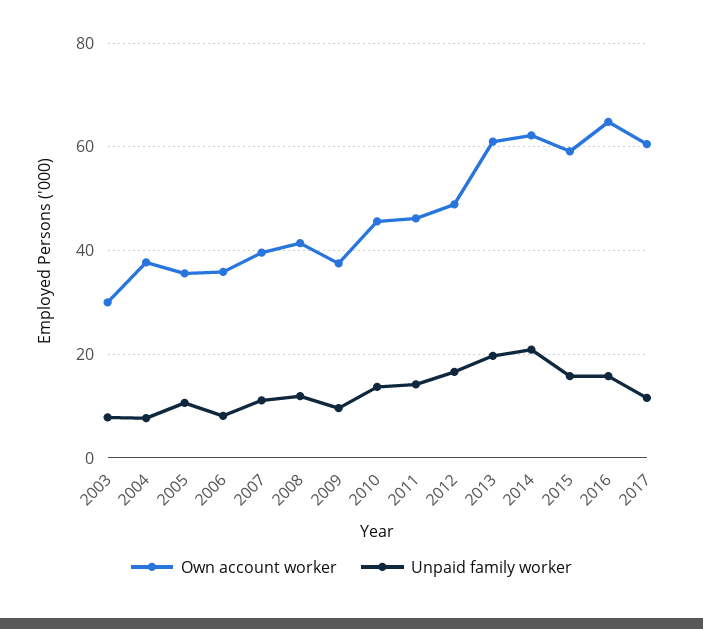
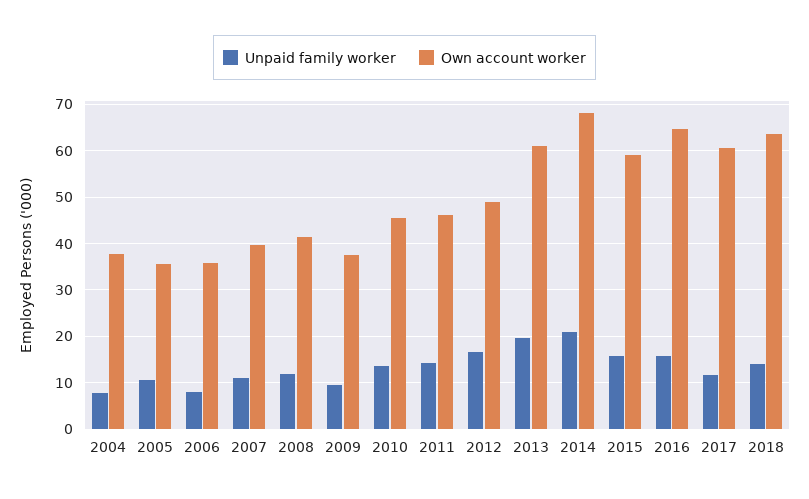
Own account worker, 2003: 30 -> none
Unpaid family worker, 2003: 8 -> none
Own account worker, 2014: 62 -> 68
Unpaid family worker, 2018: none -> 14
Own account worker, 2018: none -> 64

